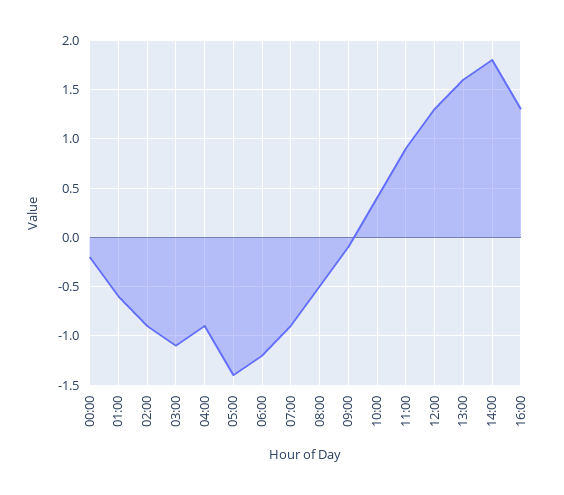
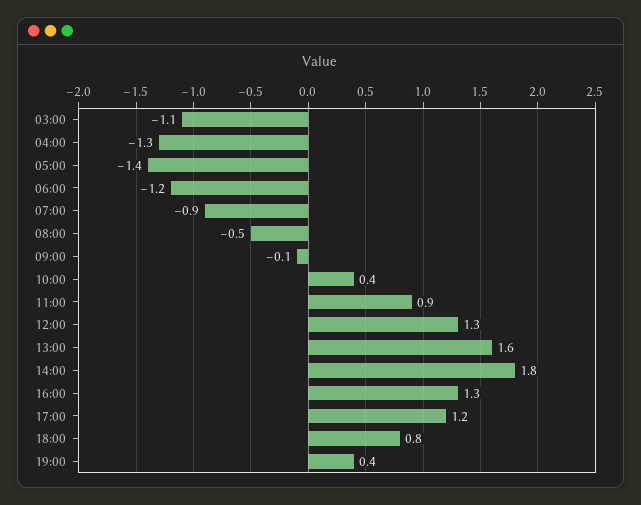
00:00: -0.2 -> none
01:00: -0.6 -> none
02:00: -0.9 -> none
04:00: -0.9 -> -1.3
17:00: none -> 1.2
18:00: none -> 0.8
19:00: none -> 0.4

